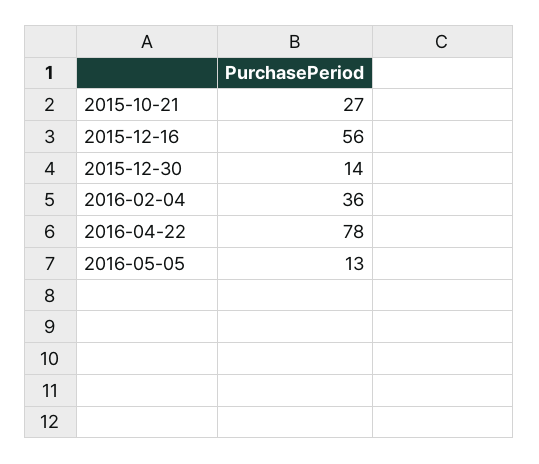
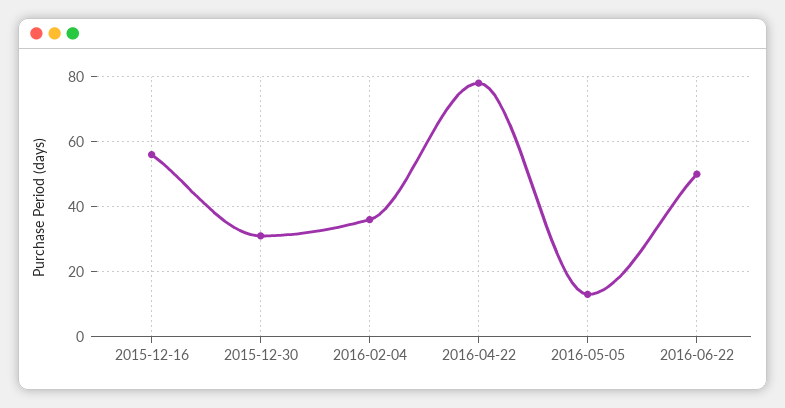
2015-10-21: 27 -> none
2015-12-30: 14 -> 30
2016-06-22: none -> 50

